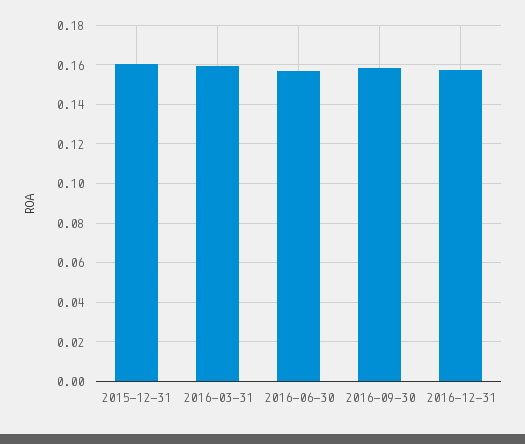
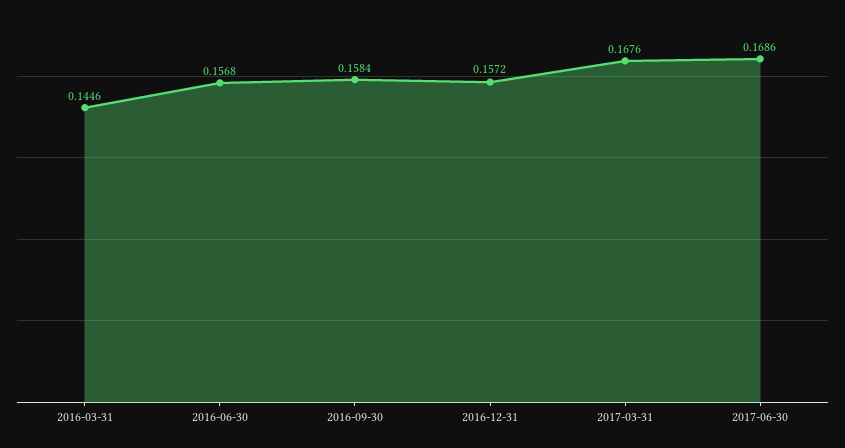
2015-12-31: 0.16 -> none
2016-03-31: 0.16 -> 0.1446
2017-03-31: none -> 0.1676
2017-06-30: none -> 0.1686

